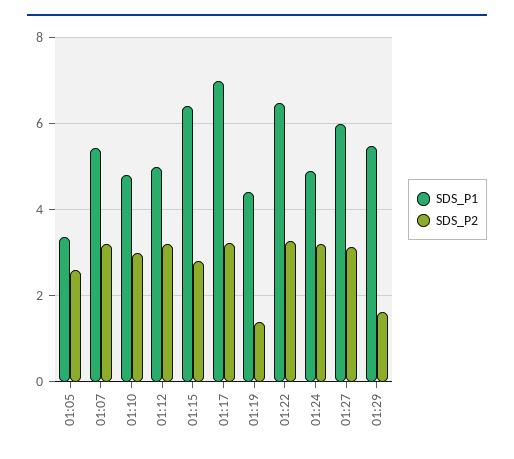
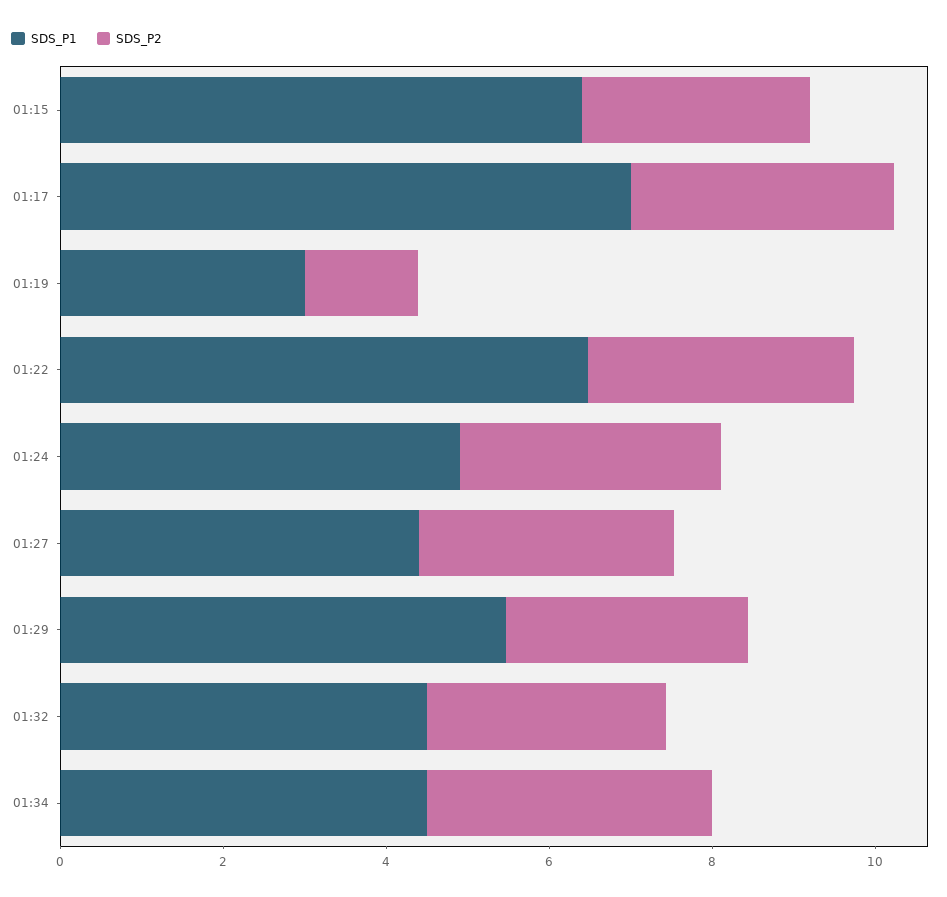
SDS_P1, 01:05: 3.4 -> none
SDS_P2, 01:05: 2.6 -> none
SDS_P1, 01:07: 5.4 -> none
SDS_P2, 01:07: 3.2 -> none
SDS_P1, 01:10: 4.8 -> none
SDS_P2, 01:10: 3 -> none
SDS_P1, 01:12: 5 -> none
SDS_P2, 01:12: 3.2 -> none
SDS_P1, 01:19: 4.4 -> 3
SDS_P1, 01:27: 6 -> 4.5
SDS_P2, 01:29: 1.6 -> 3
SDS_P1, 01:32: none -> 4.5
SDS_P2, 01:32: none -> 3
SDS_P1, 01:34: none -> 4.5
SDS_P2, 01:34: none -> 3.5

